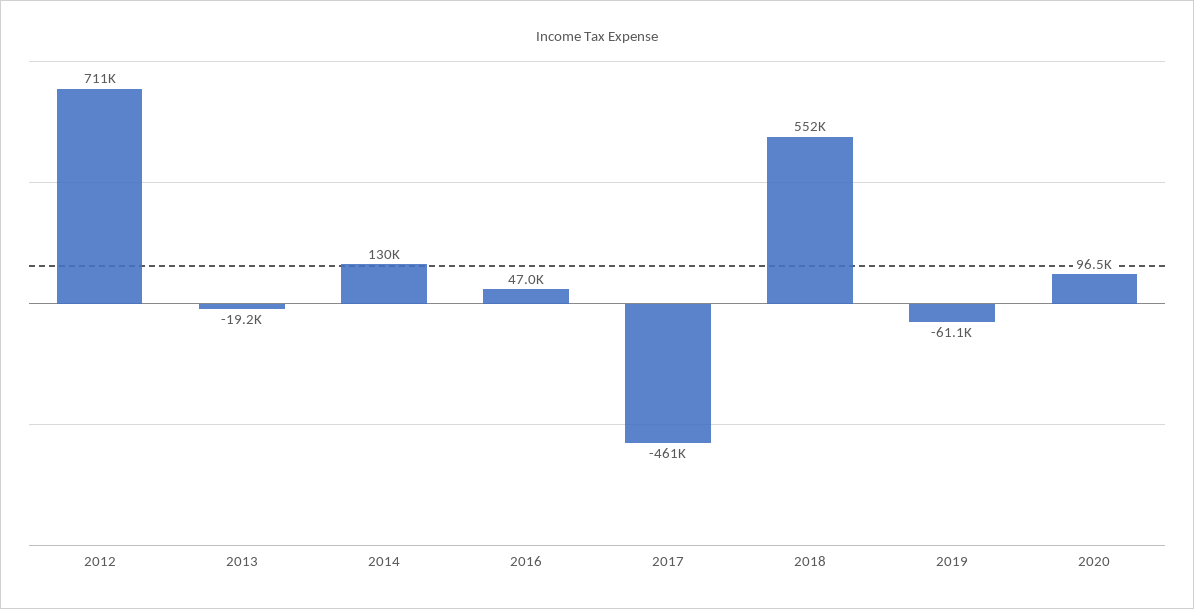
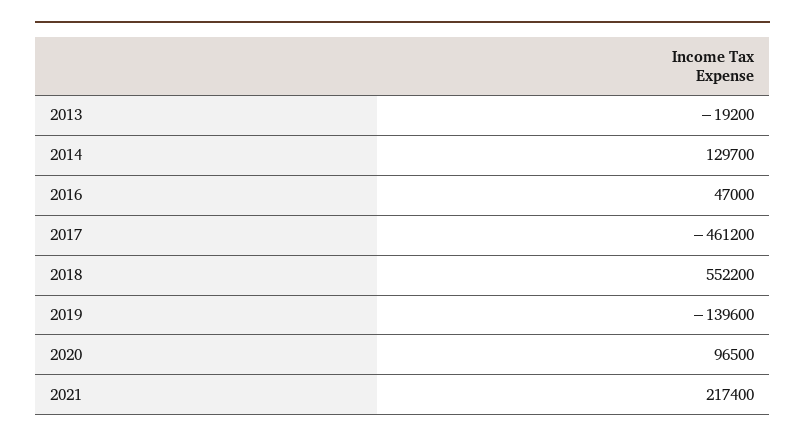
2012: 711000 -> none
2019: -61100 -> -139600
2021: none -> 217400

